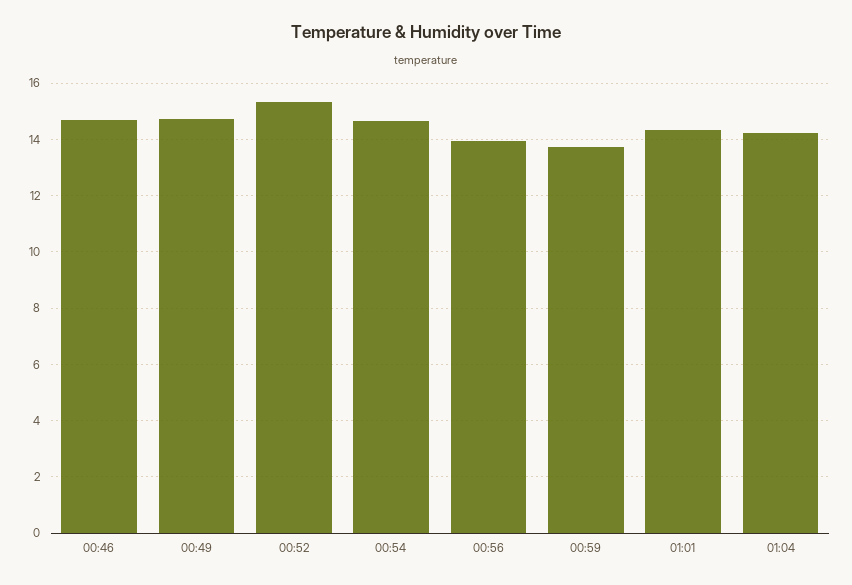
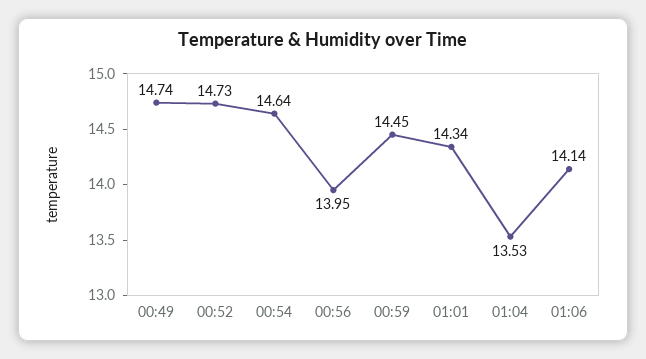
00:46: 14.75 -> none
00:52: 15.25 -> 14.73
00:59: 13.75 -> 14.45
01:04: 14.25 -> 13.53
01:06: none -> 14.14

